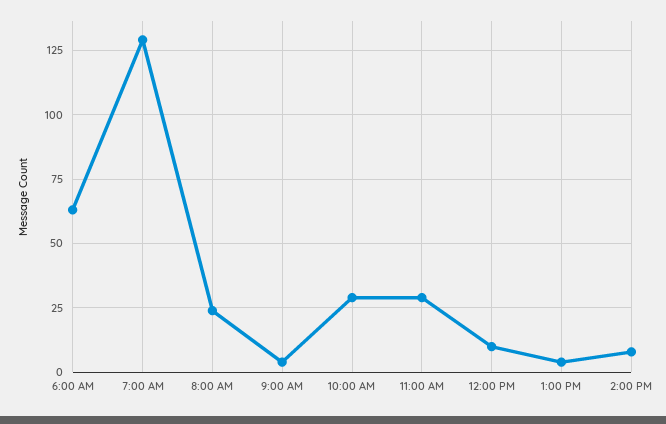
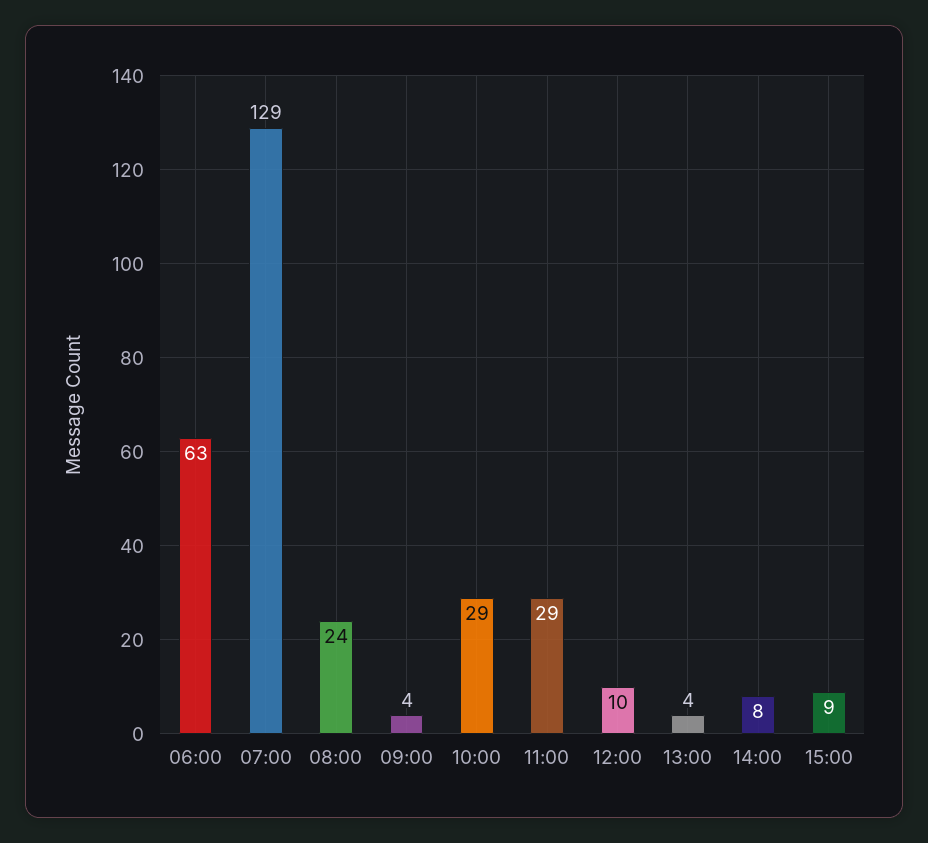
15:00: none -> 9

